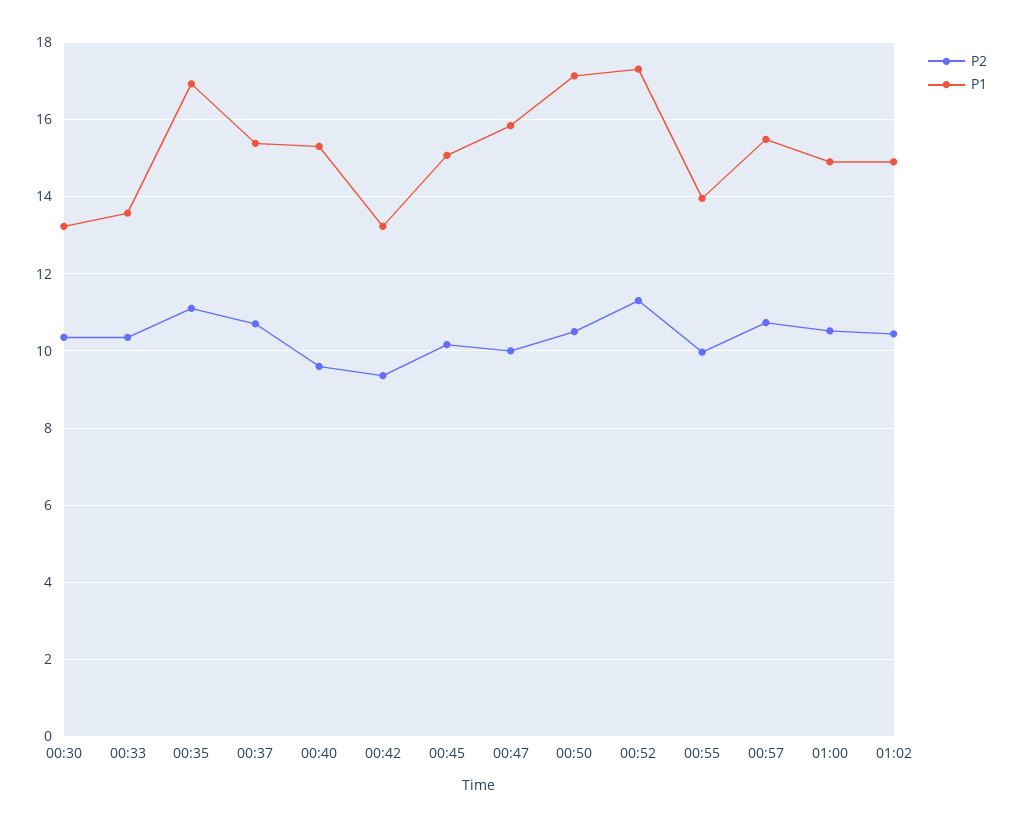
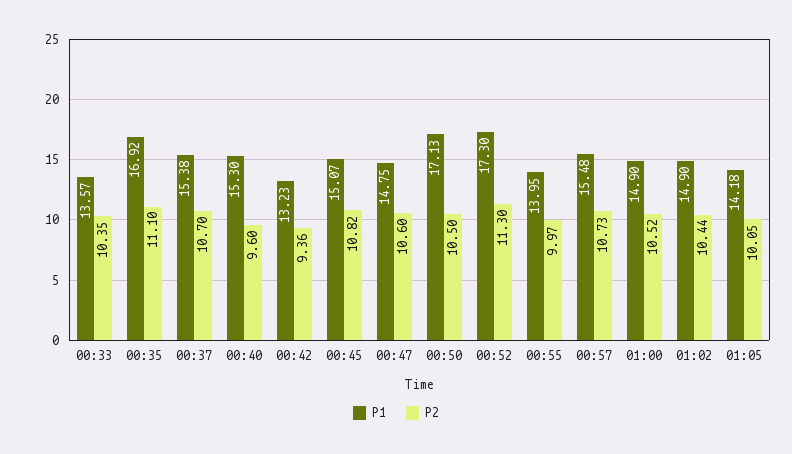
P2, 00:30: 10.4 -> none
P1, 00:30: 13.2 -> none
P2, 00:45: 10.2 -> 10.82
P2, 00:47: 10 -> 10.6
P1, 00:47: 15.8 -> 14.75
P1, 01:05: none -> 14.18
P2, 01:05: none -> 10.05

